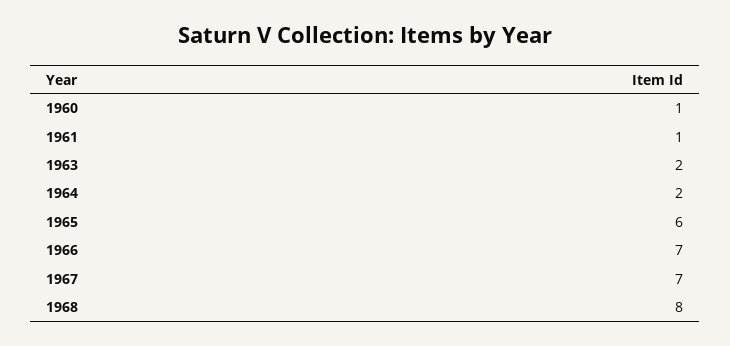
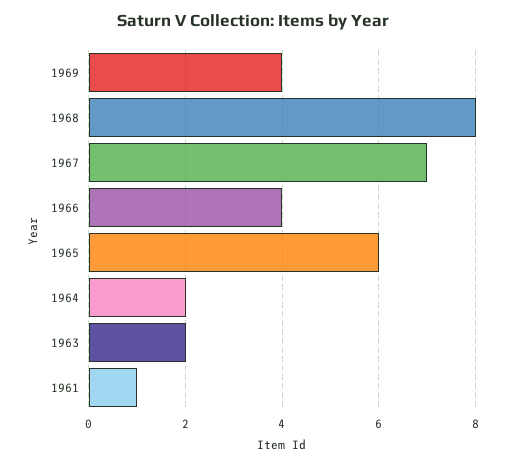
1960: 1 -> none
1966: 7 -> 4
1969: none -> 4

